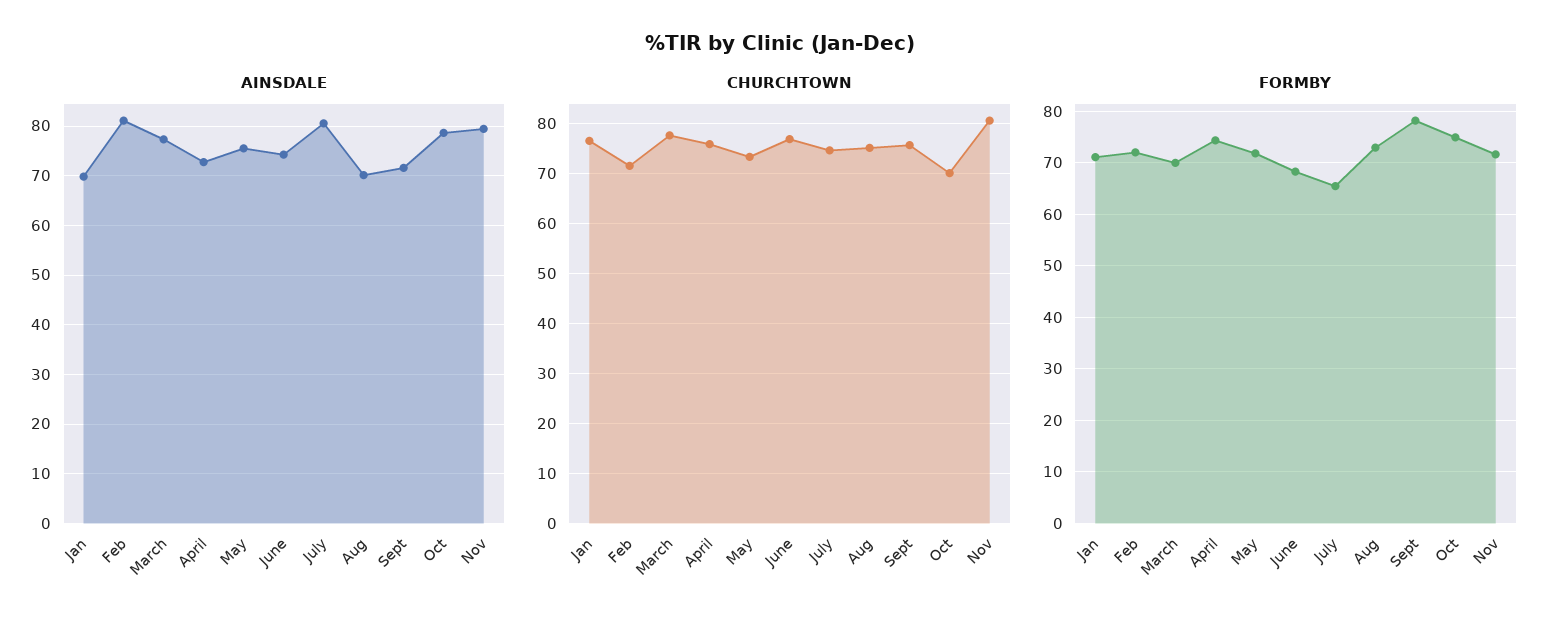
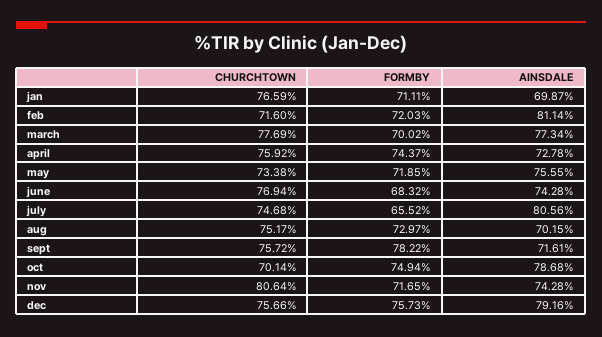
AINSDALE, Nov: 80 -> 74.28
CHURCHTOWN, dec: none -> 75.66
FORMBY, dec: none -> 75.73
AINSDALE, dec: none -> 79.16

